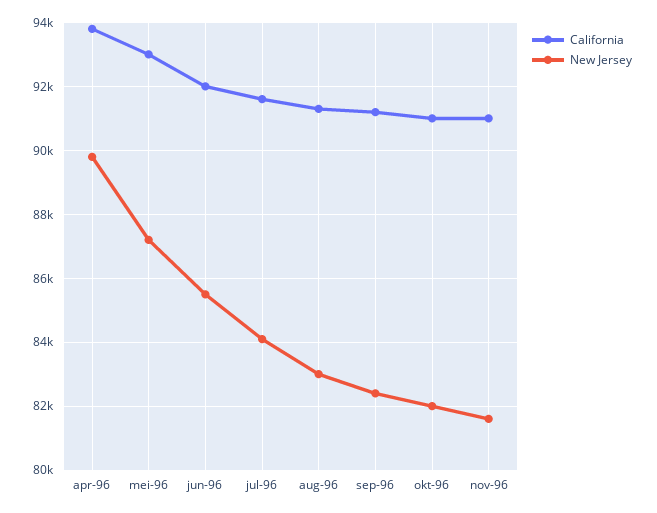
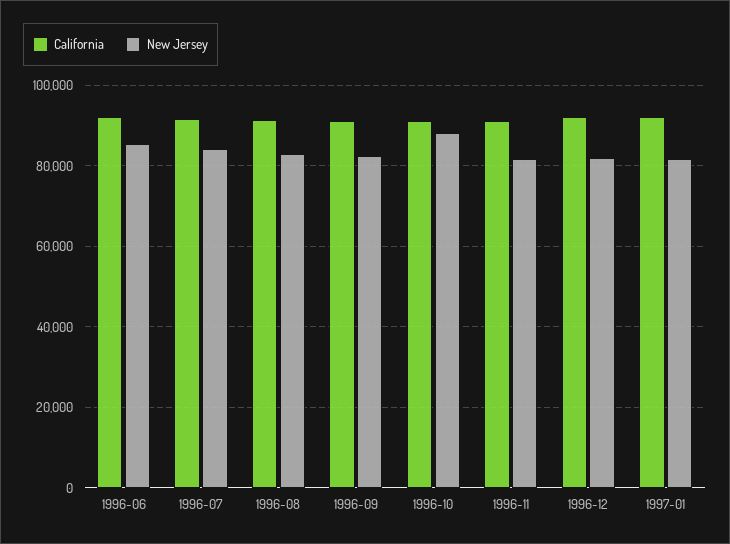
California, apr-96: 93800 -> none
New Jersey, apr-96: 89800 -> none
California, mei-96: 93000 -> none
New Jersey, mei-96: 87200 -> none
New Jersey, okt-96: 82000 -> 88000
California, 1996-12: none -> 92000
New Jersey, 1996-12: none -> 82000
California, 1997-01: none -> 92000
New Jersey, 1997-01: none -> 82000

